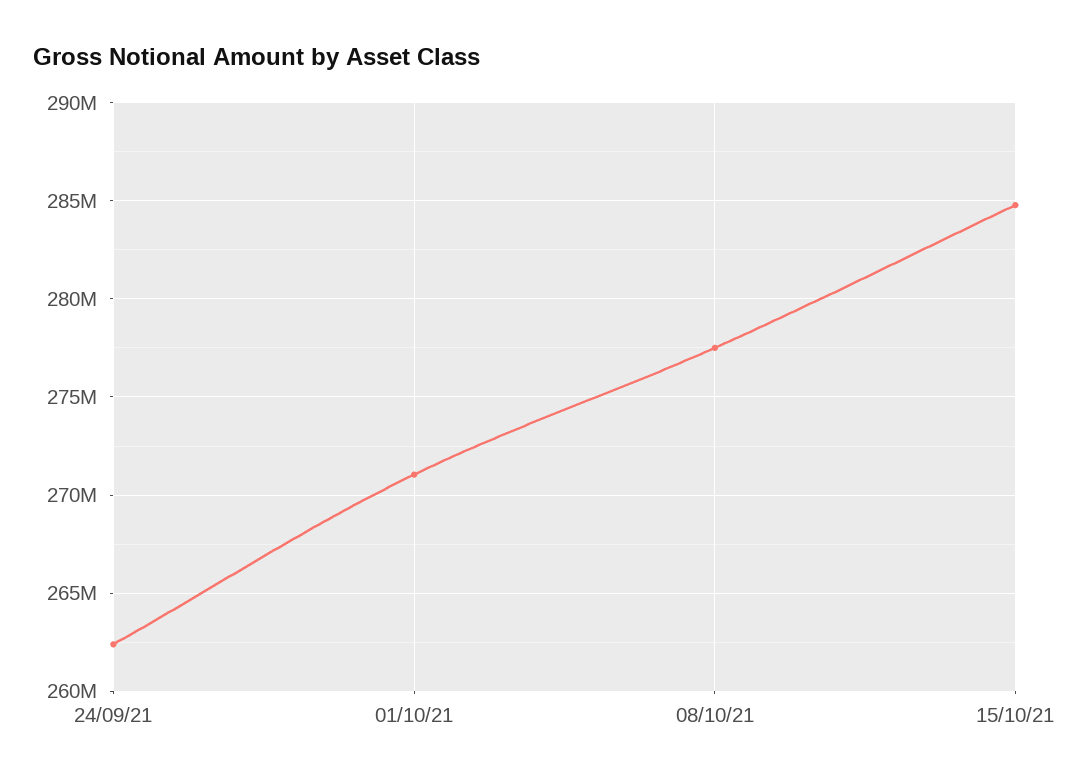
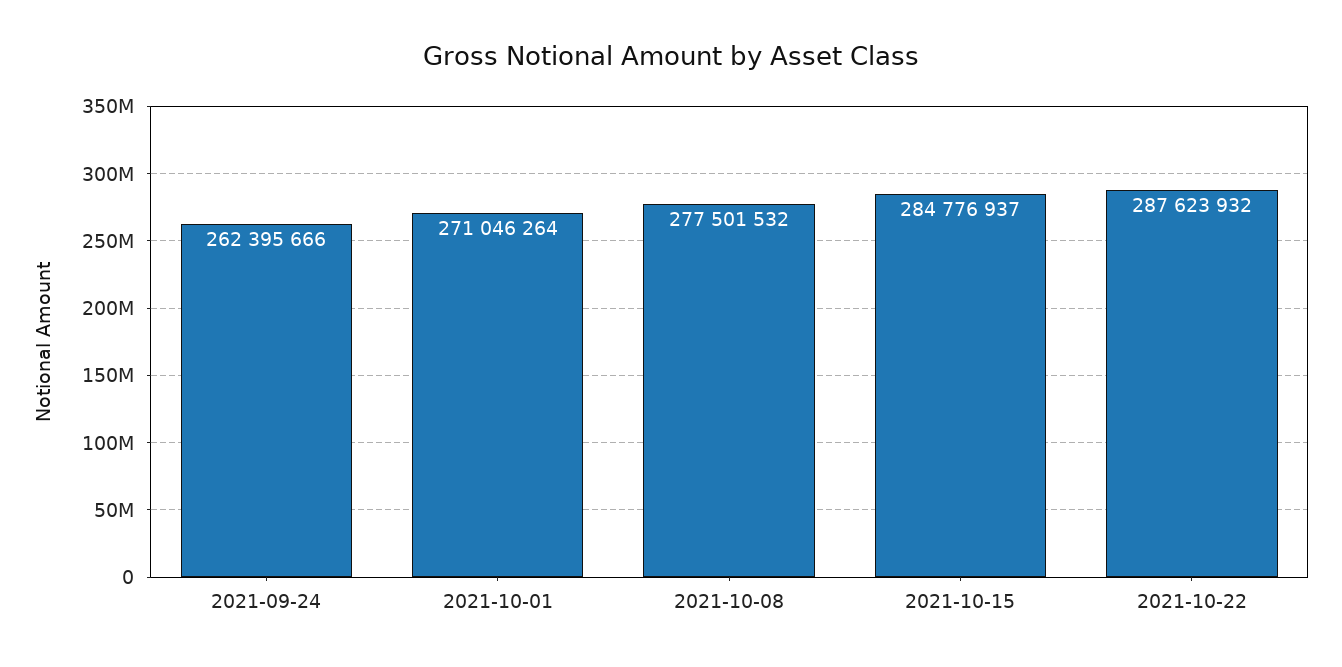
2021-10-22: none -> 287623932

